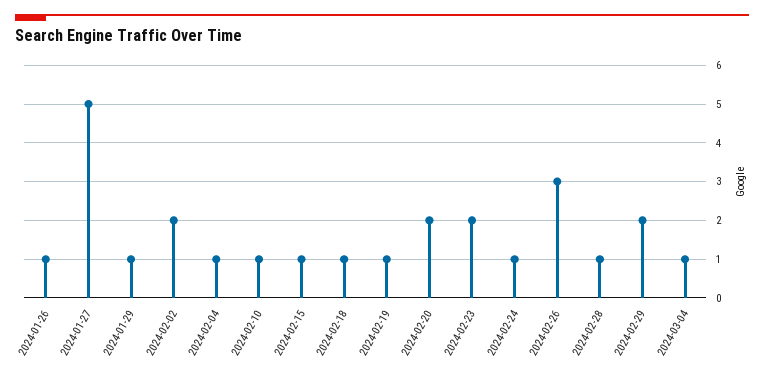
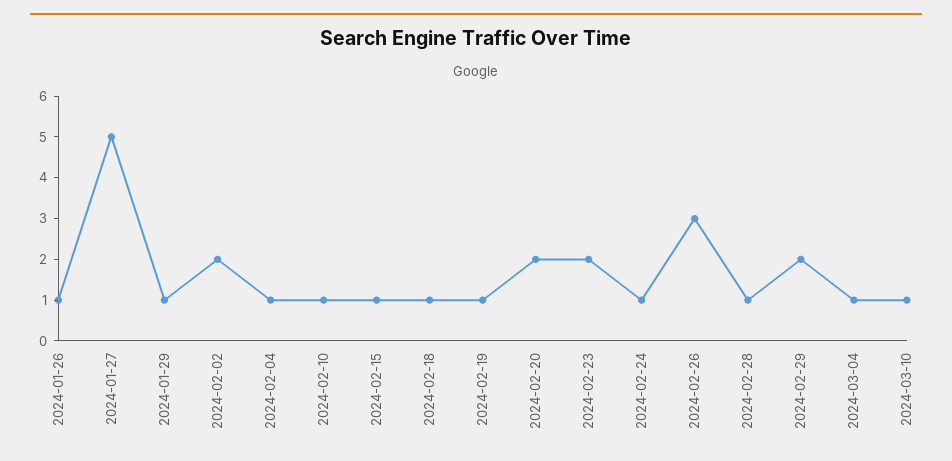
2024-03-10: none -> 1

